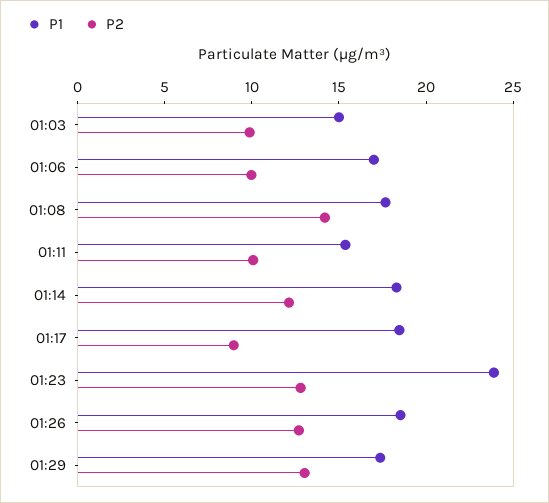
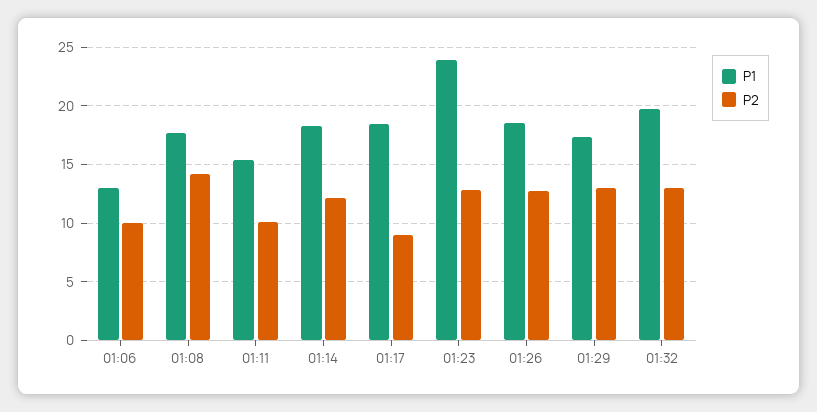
P1, 01:03: 15 -> none
P2, 01:03: 10 -> none
P1, 01:06: 17 -> 13
P1, 01:32: none -> 20
P2, 01:32: none -> 13

